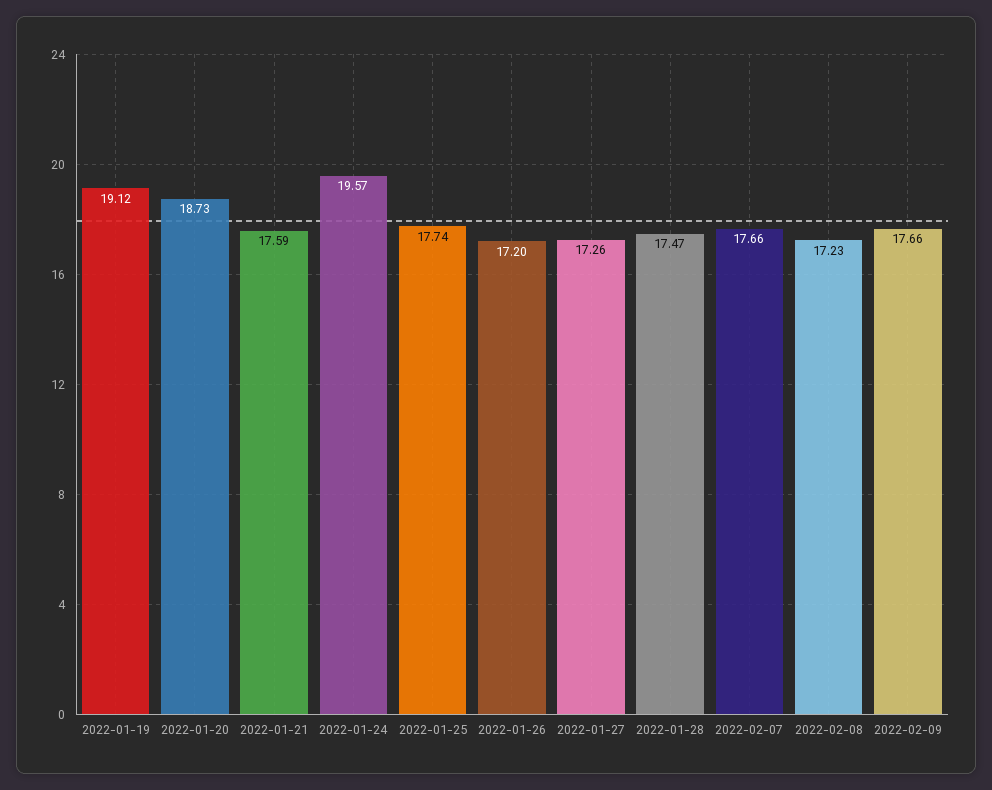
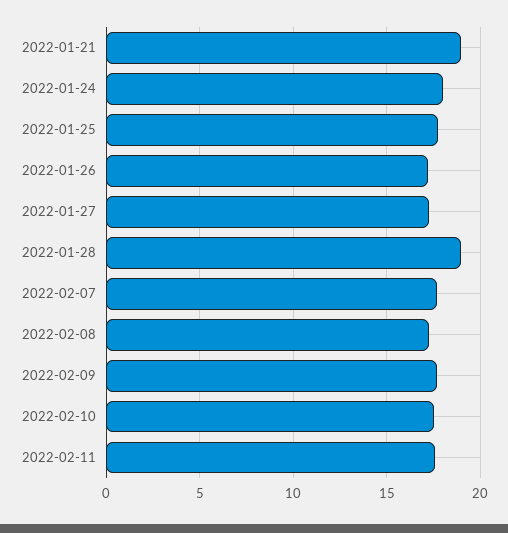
2022-01-19: 19.12 -> none
2022-01-20: 18.73 -> none
2022-01-21: 17.59 -> 19
2022-01-24: 19.57 -> 18
2022-01-28: 17.47 -> 19
2022-02-10: none -> 17.5
2022-02-11: none -> 17.5

